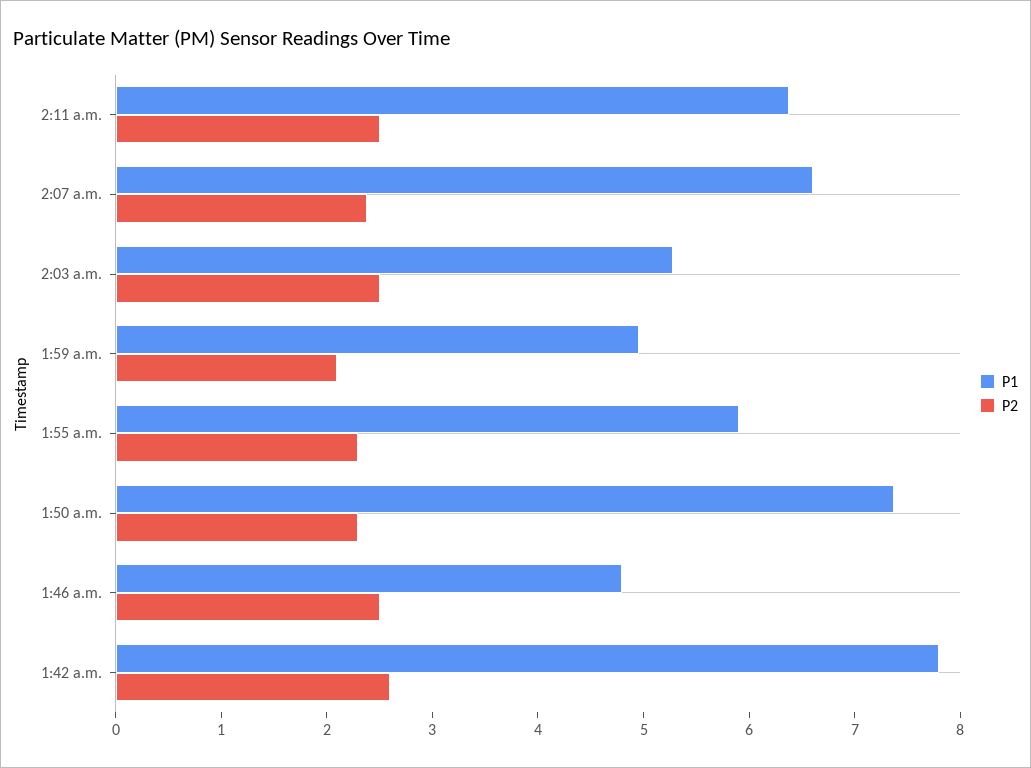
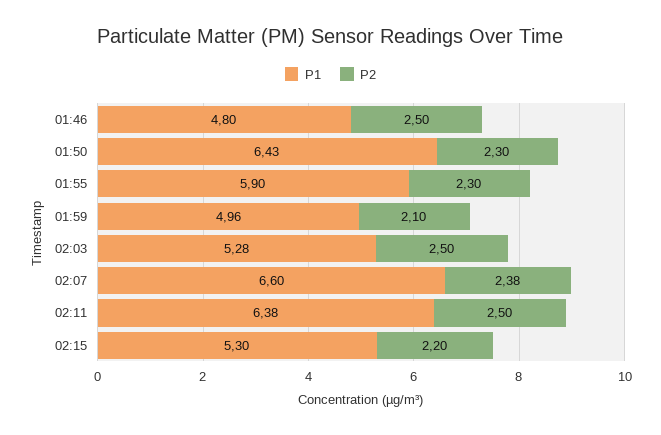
P1, 1:50 a.m.: 7.4 -> 6.43
P1, 1:42 a.m.: 7.8 -> none
P2, 1:42 a.m.: 2.6 -> none
P1, 02:15: none -> 5.3
P2, 02:15: none -> 2.2

